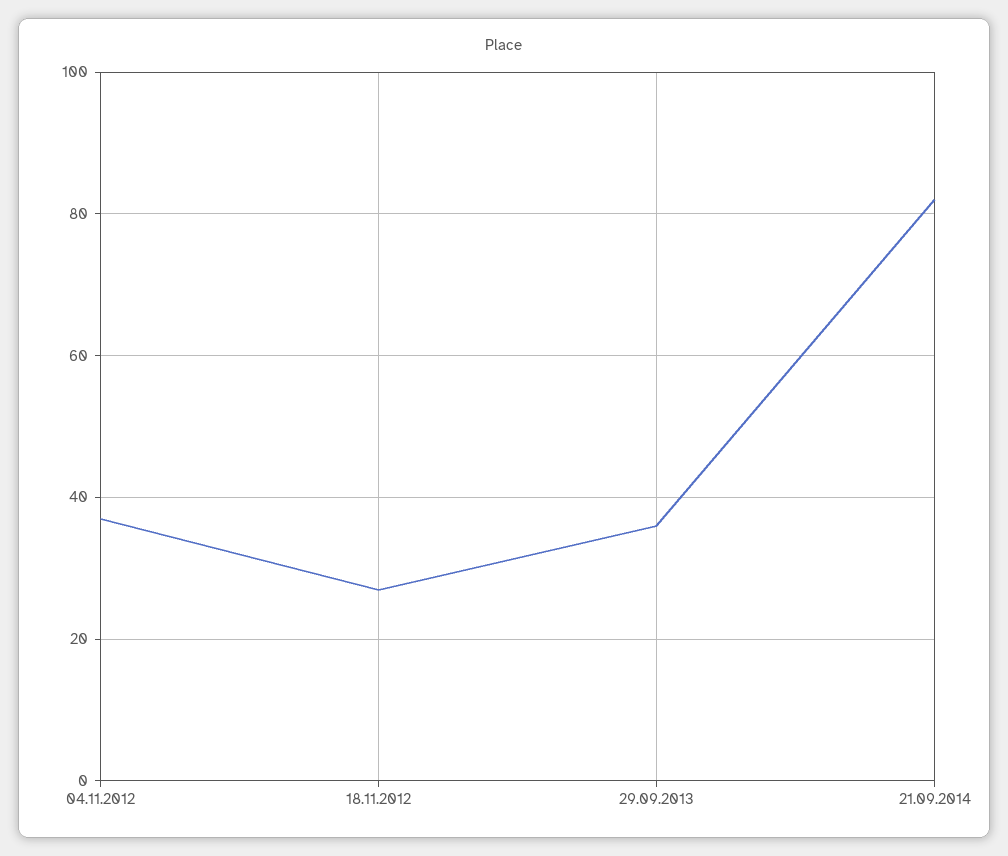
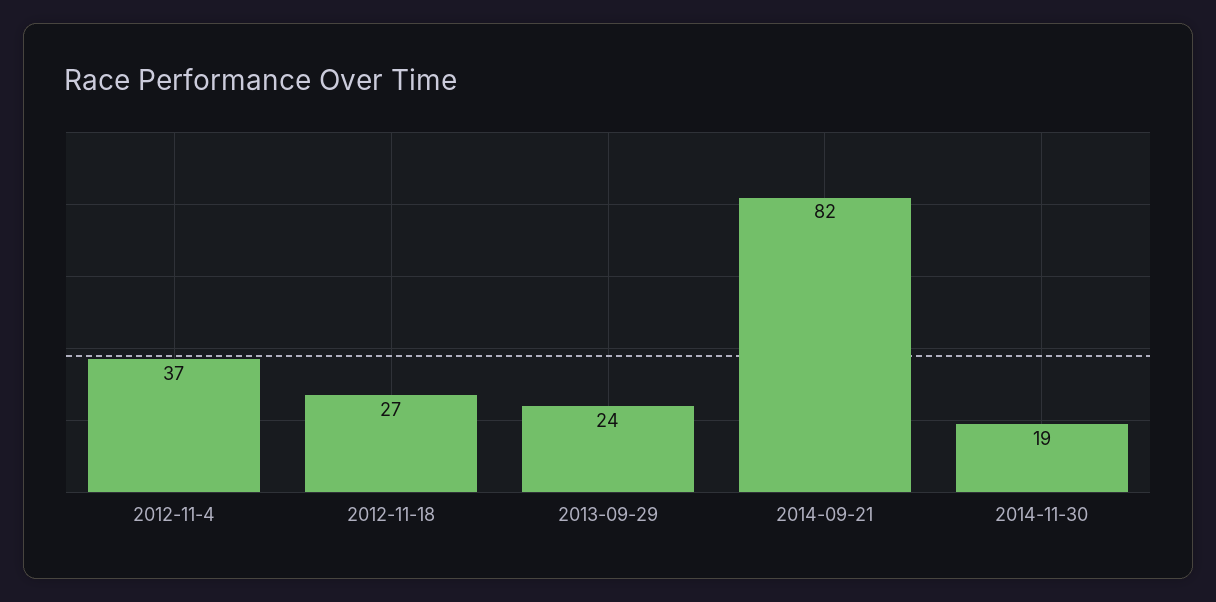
29.09.2013: 35 -> 24
2014-11-30: none -> 19

